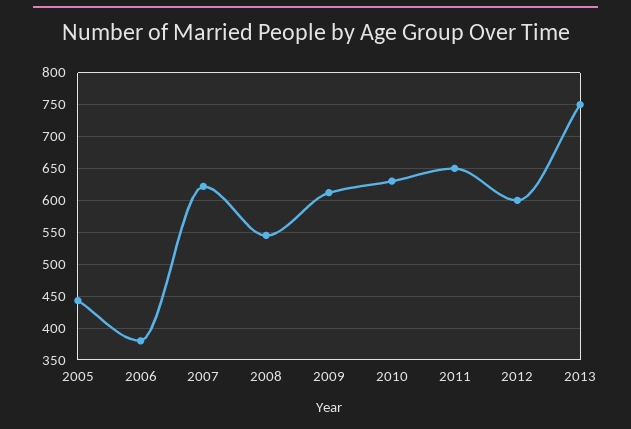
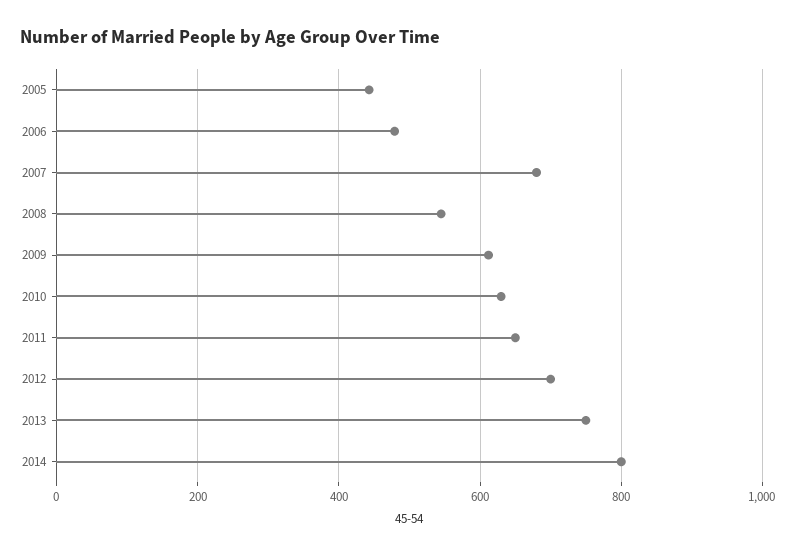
2006: 380 -> 480
2007: 620 -> 680
2012: 600 -> 700
2014: none -> 800

